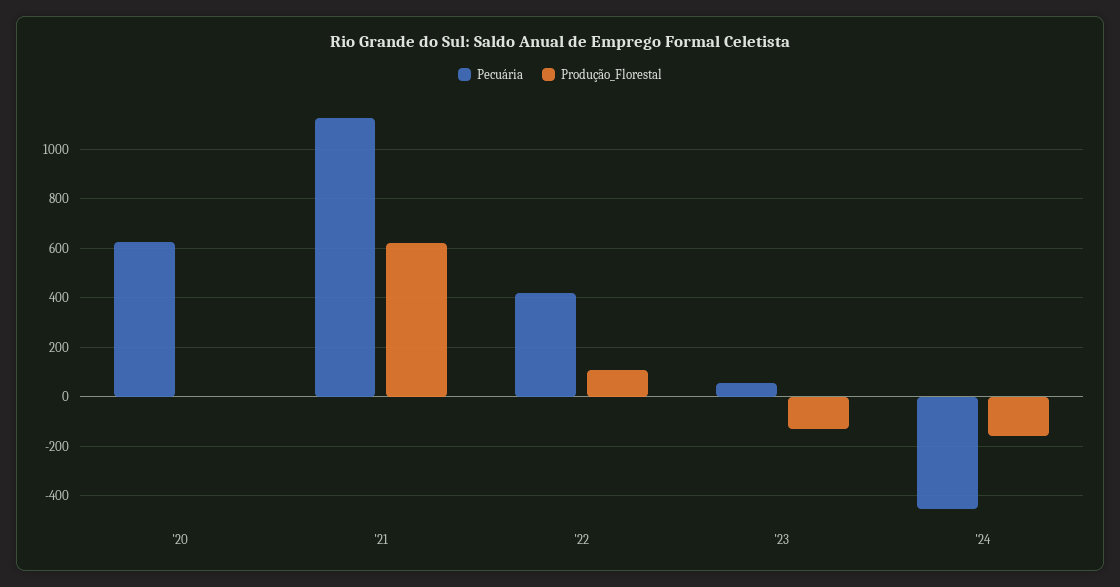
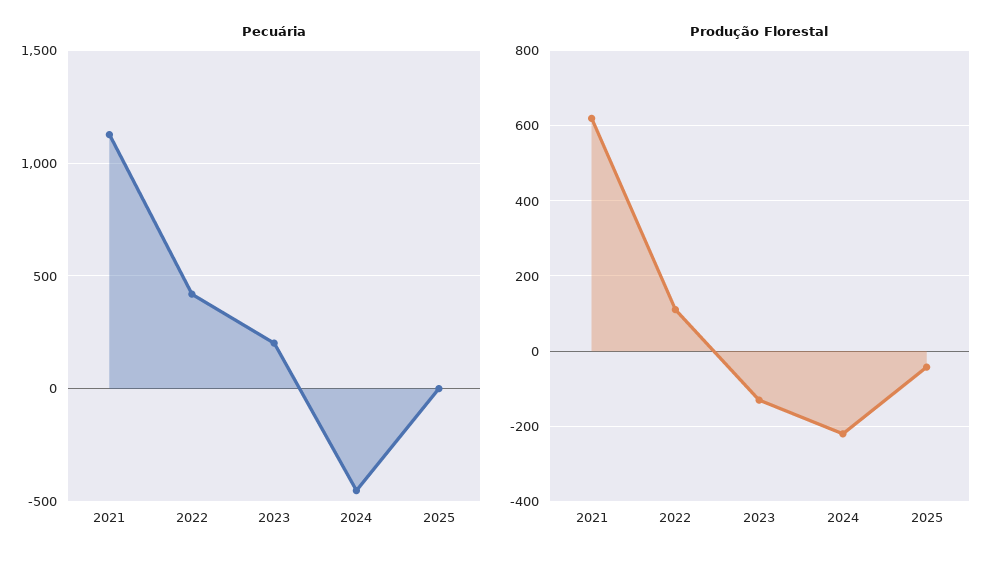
Pecuária, '20: 625 -> none
Produção_Florestal, '20: 0 -> none
Pecuária, '23: 50 -> 200
Produção_Florestal, '24: -150 -> -220
Pecuária, 2025: none -> 0
Produção_Florestal, 2025: none -> -40

